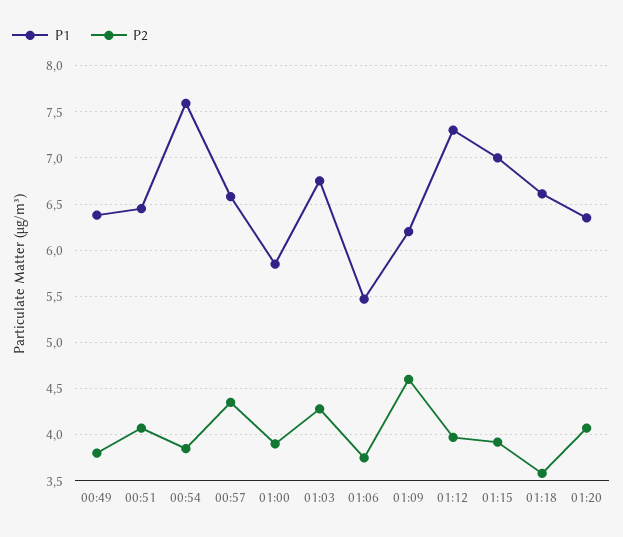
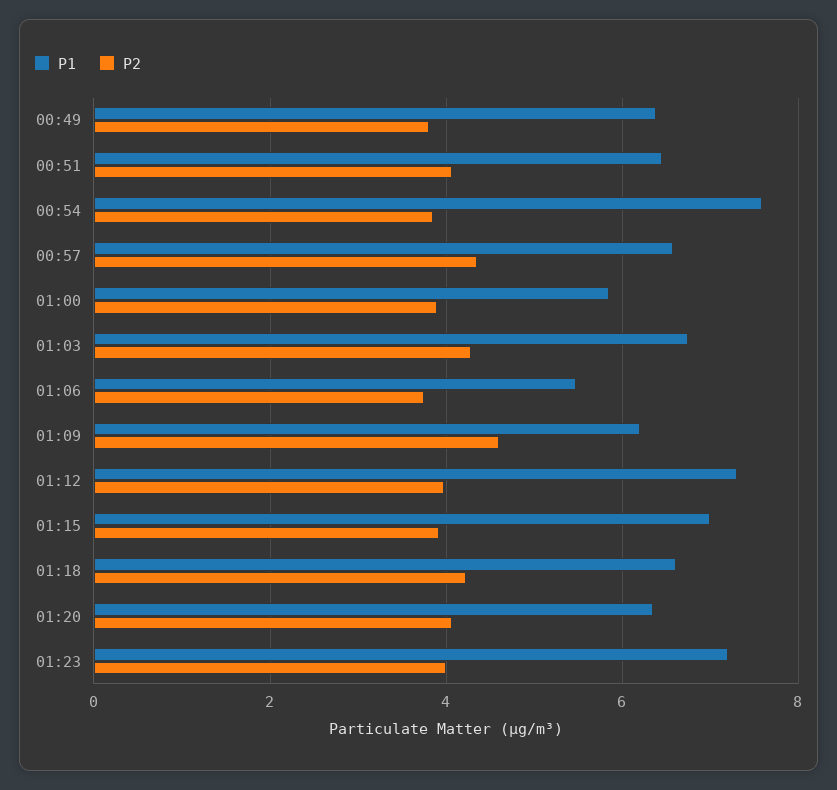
P2, 01:18: 3.6 -> 4.2
P1, 01:23: none -> 7.2
P2, 01:23: none -> 4

